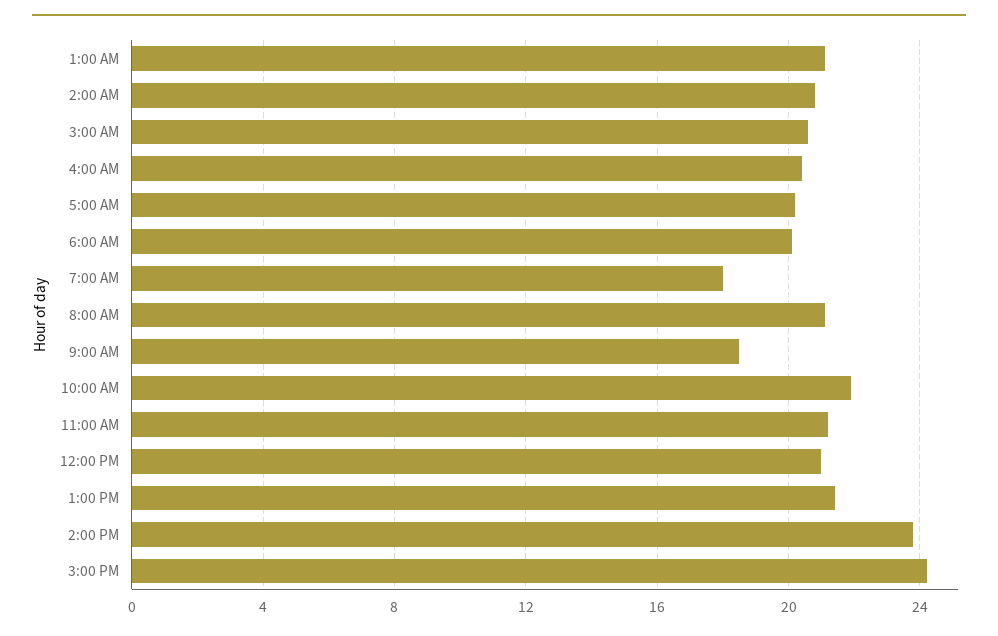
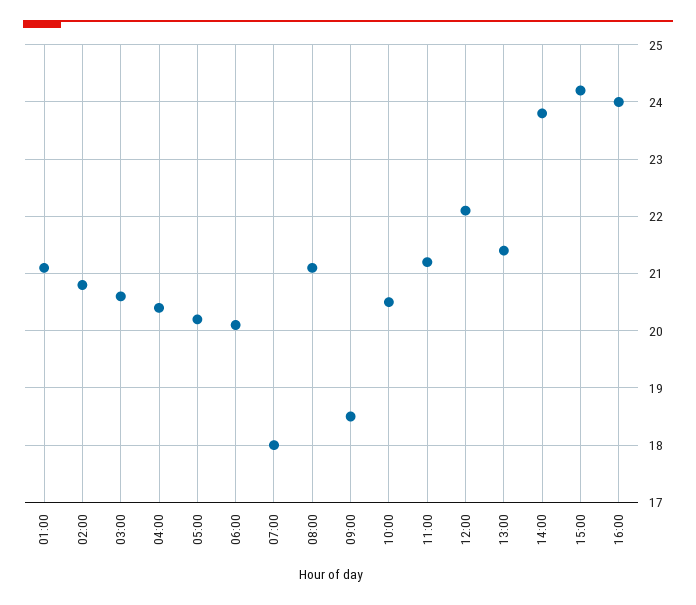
10:00 AM: 22 -> 20.5
12:00 PM: 21 -> 22
16:00: none -> 24

